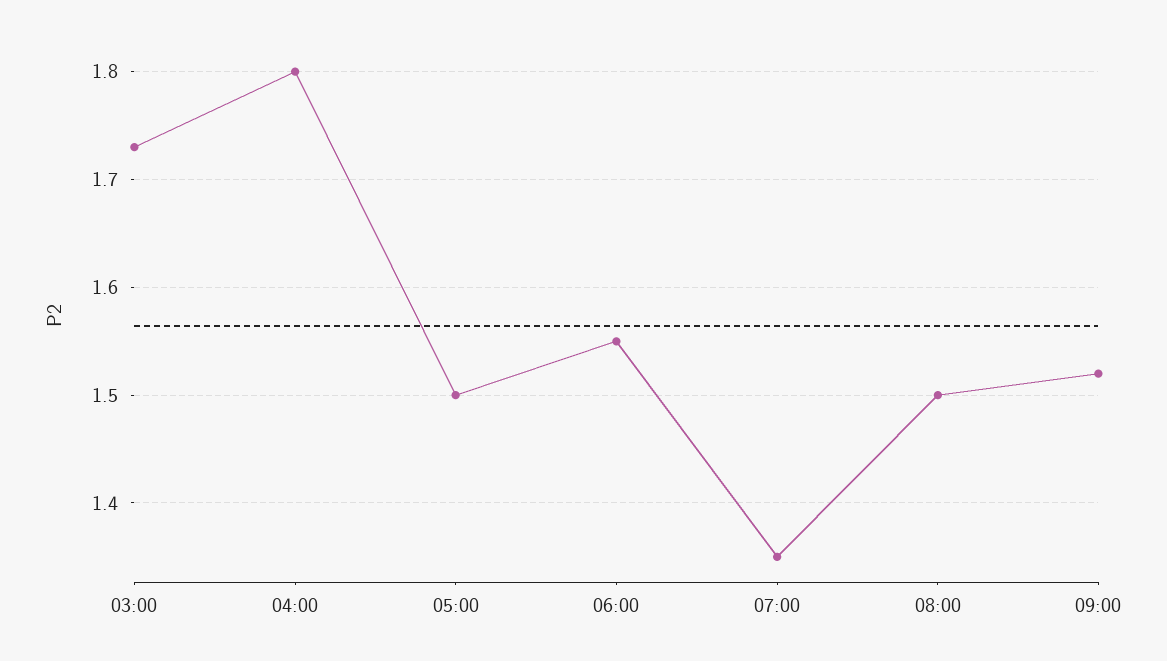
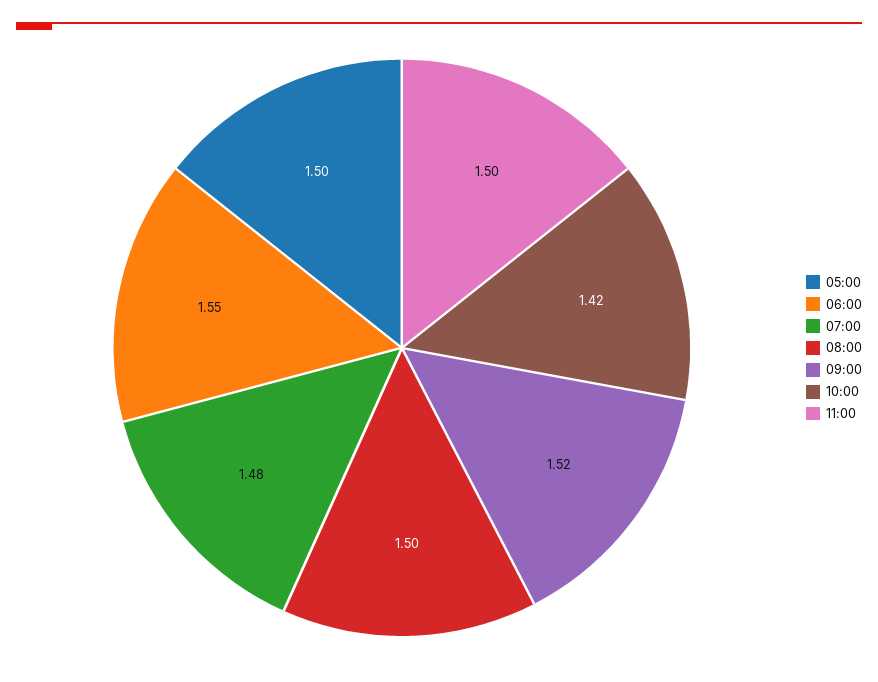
03:00: 1.73 -> none
04:00: 1.8 -> none
07:00: 1.35 -> 1.48
10:00: none -> 1.42
11:00: none -> 1.5

